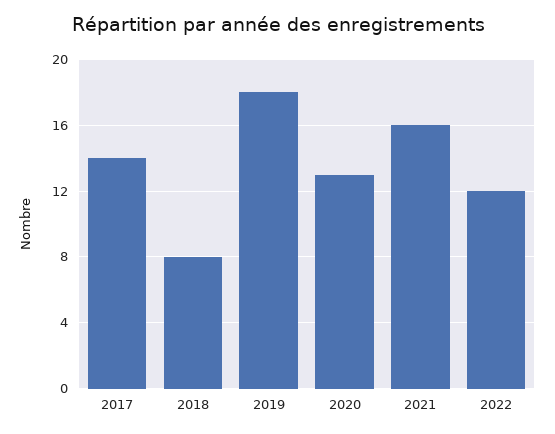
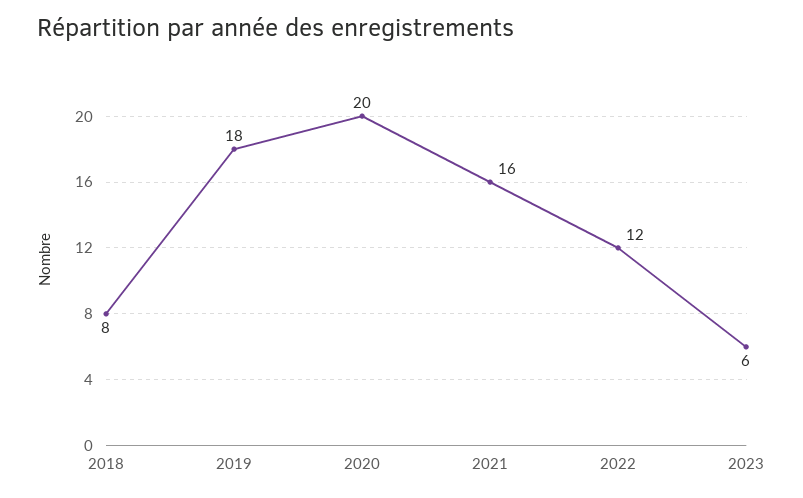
2017: 14 -> none
2020: 13 -> 20
2023: none -> 6

